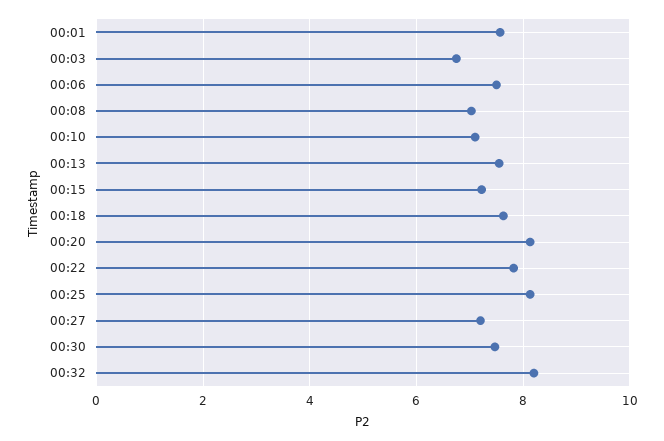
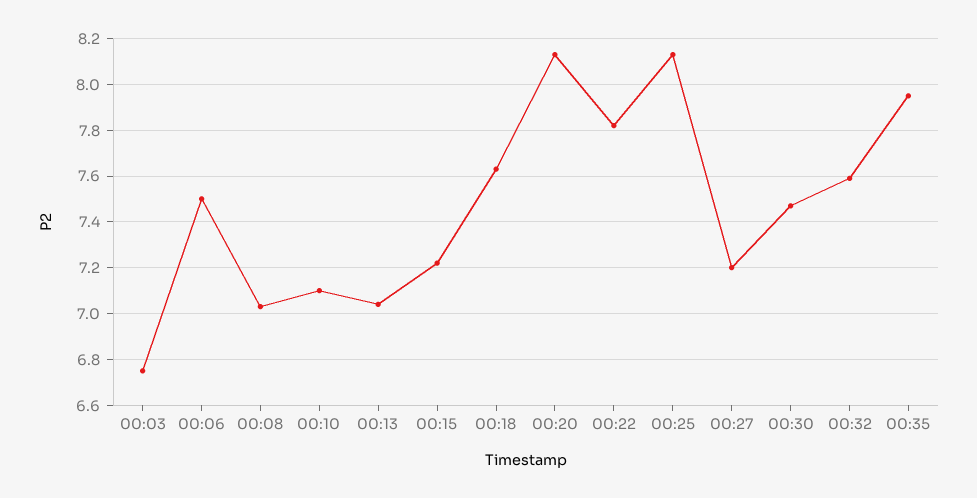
00:01: 7.6 -> none
00:13: 7.6 -> 7.05
00:32: 8.2 -> 7.6
00:35: none -> 7.95

